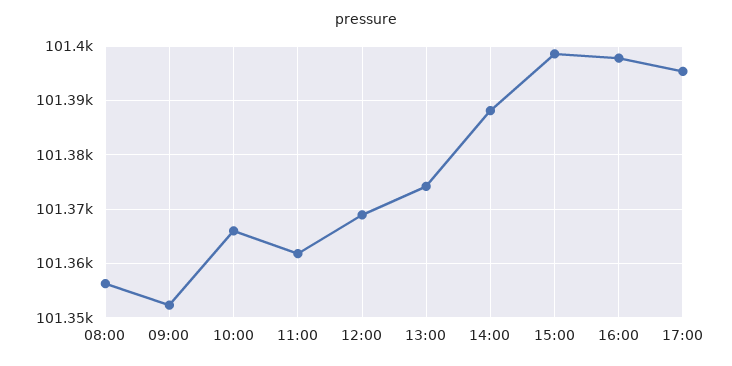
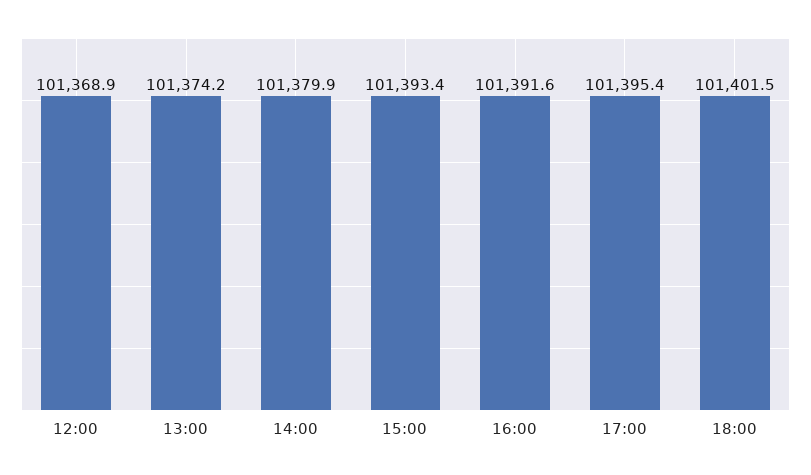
08:00: 101356 -> none
09:00: 101352 -> none
10:00: 101366 -> none
11:00: 101362 -> none
14:00: 101388 -> 101379.9
15:00: 101398 -> 101393.4
16:00: 101398 -> 101391.6
18:00: none -> 101401.5

